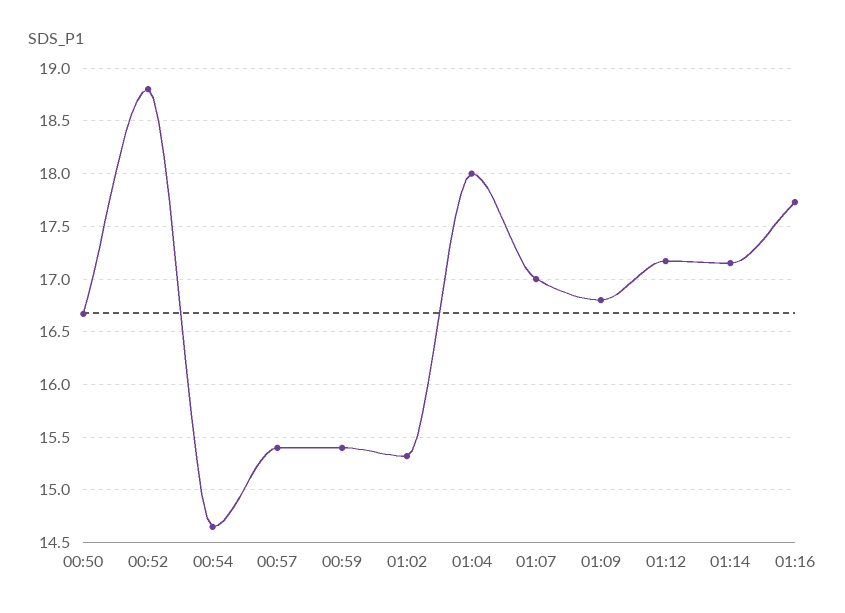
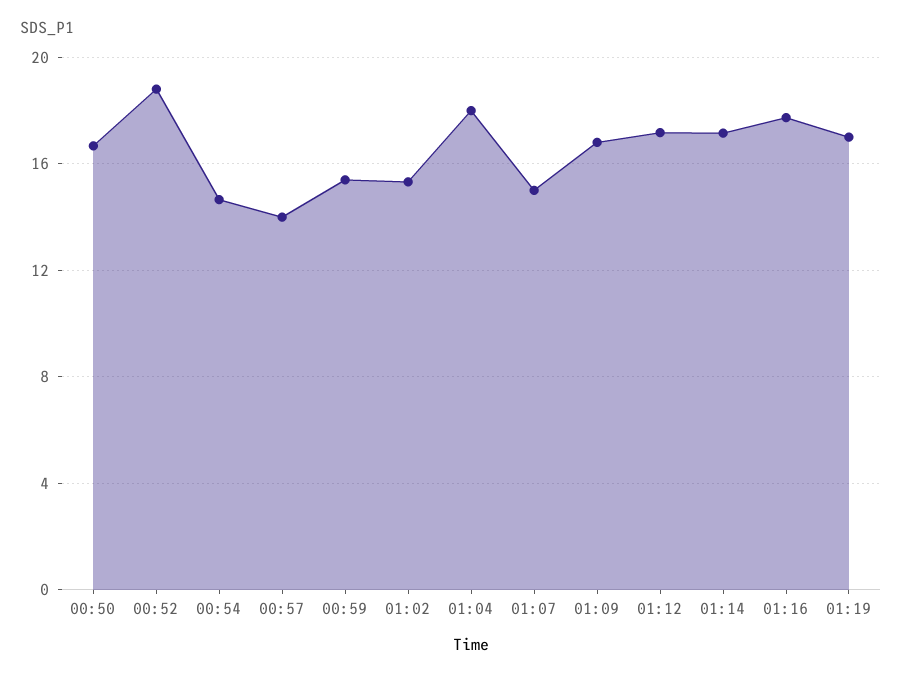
00:57: 15.4 -> 14
01:07: 17 -> 15
01:19: none -> 17

